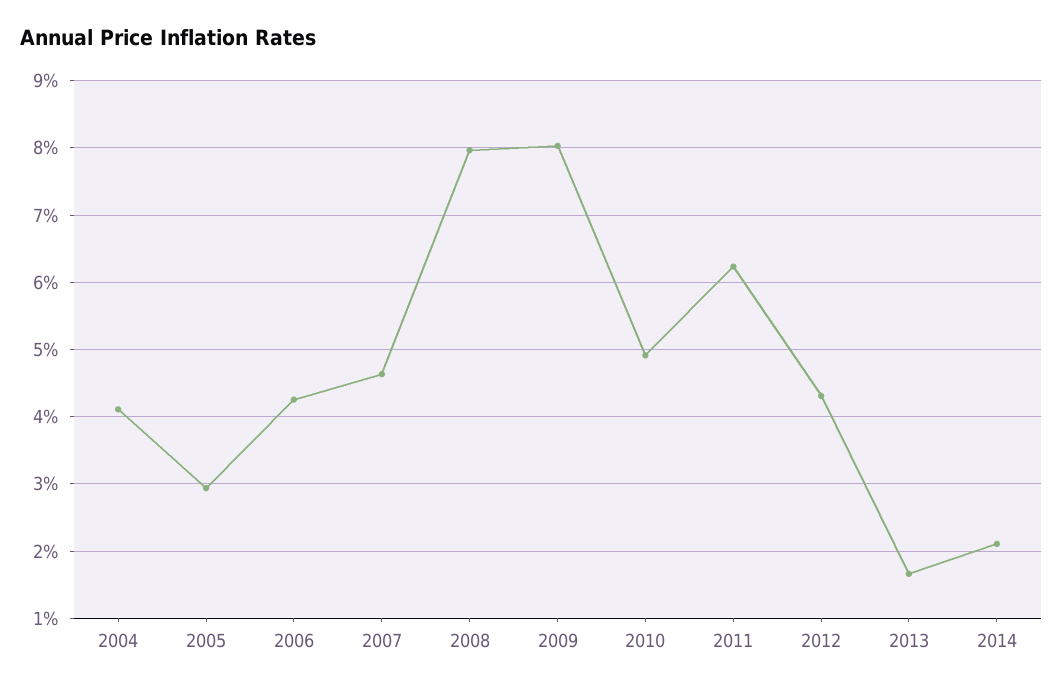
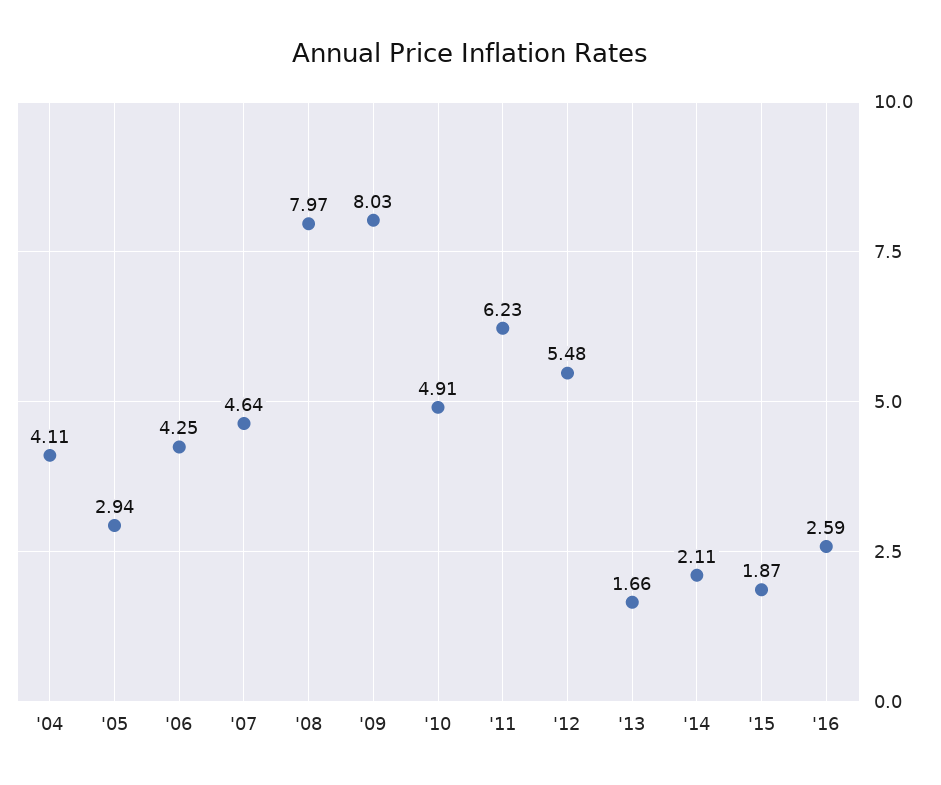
2012: 4.3 -> 5.48
'15: none -> 1.87
'16: none -> 2.59

